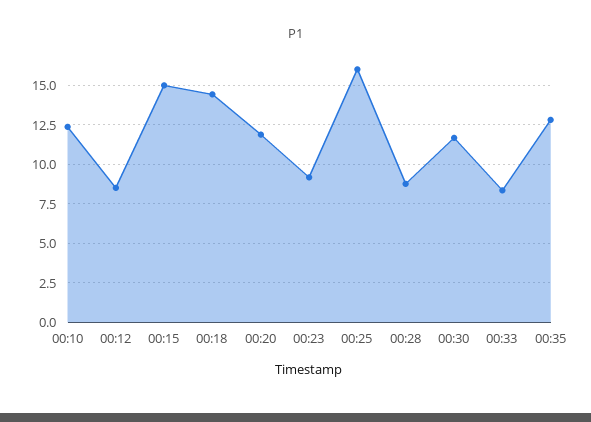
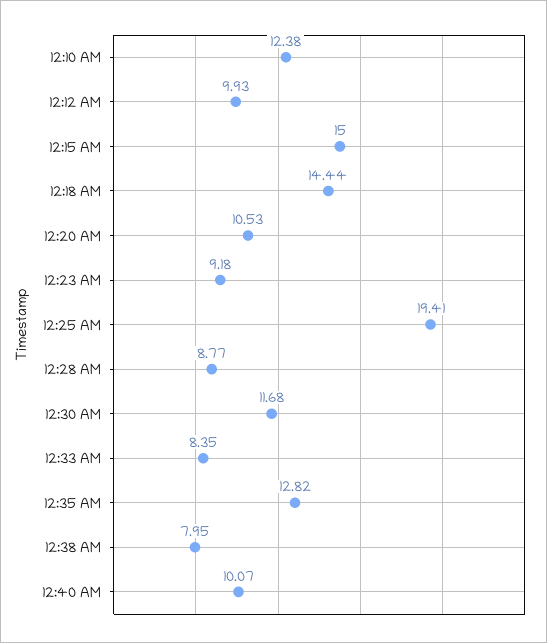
00:12: 8.5 -> 9.93
00:20: 12 -> 10.53
00:25: 16 -> 19.41
12:38 AM: none -> 7.95
12:40 AM: none -> 10.07

